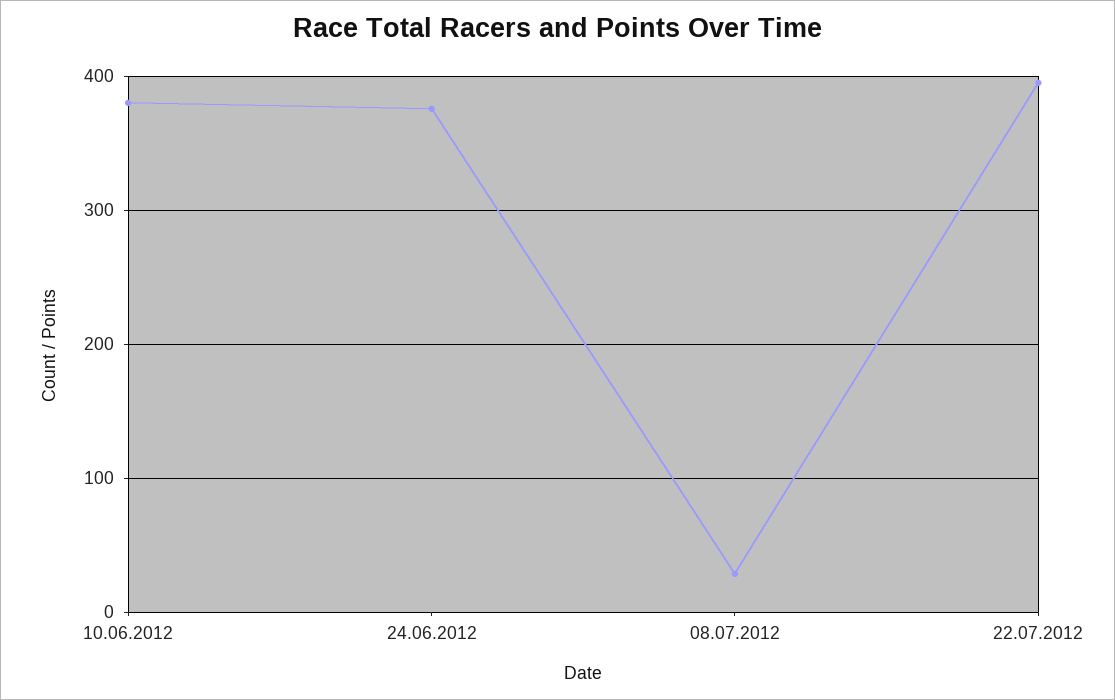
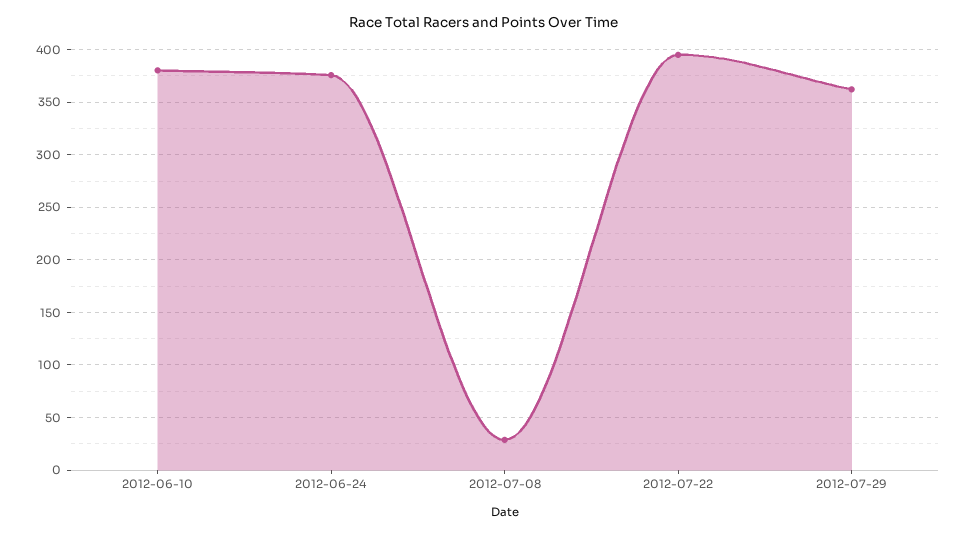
2012-07-29: none -> 360

